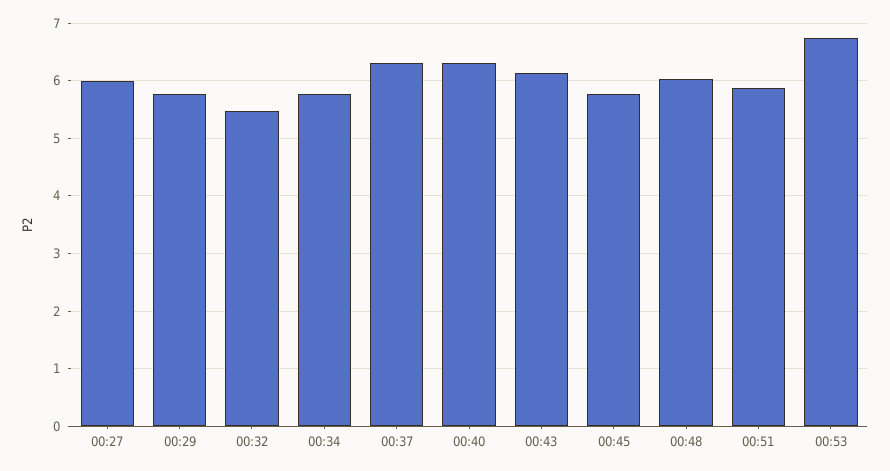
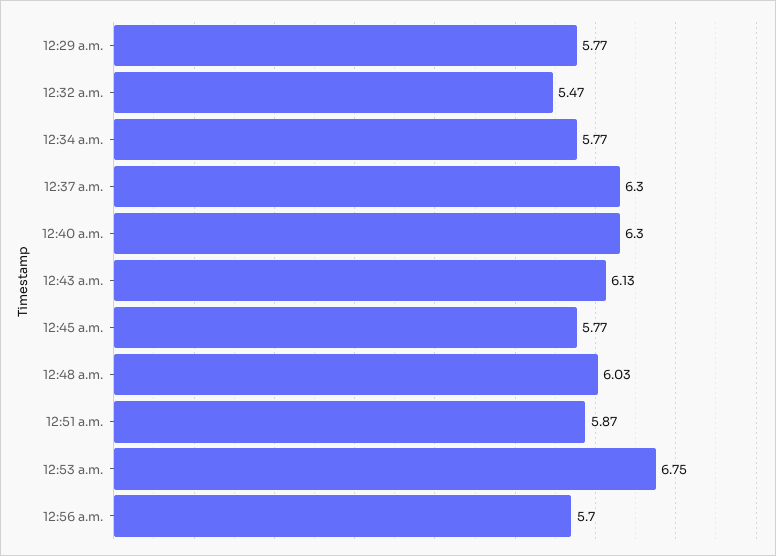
00:27: 6 -> none
12:56 a.m.: none -> 5.7

